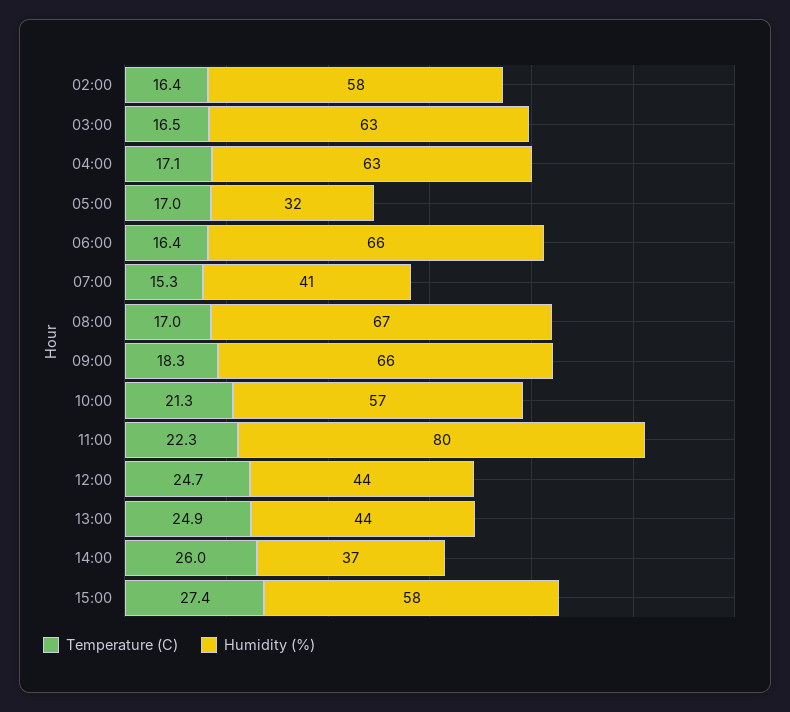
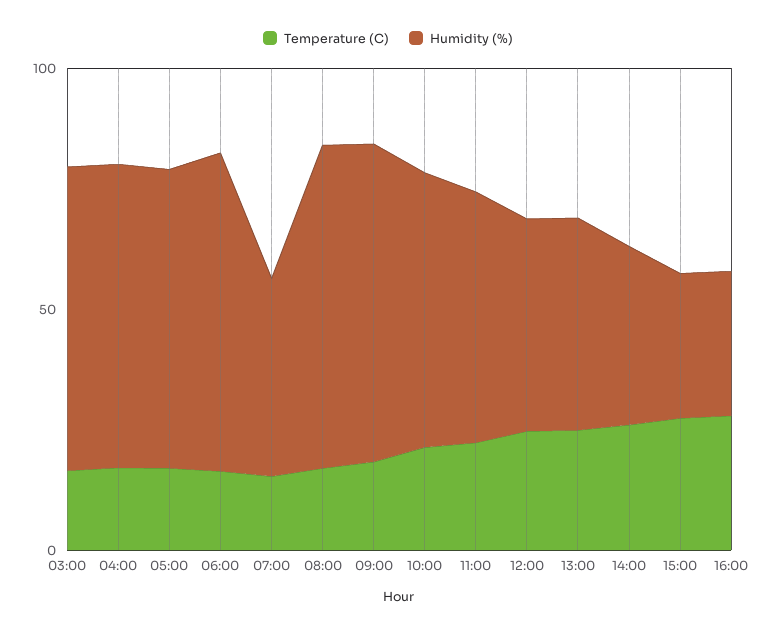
Temperature (C), 02:00: 16.4 -> none
Humidity (%), 02:00: 58 -> none
Humidity (%), 05:00: 32 -> 60
Humidity (%), 11:00: 80 -> 50
Humidity (%), 15:00: 58 -> 30
Temperature (C), 16:00: none -> 30
Humidity (%), 16:00: none -> 30

